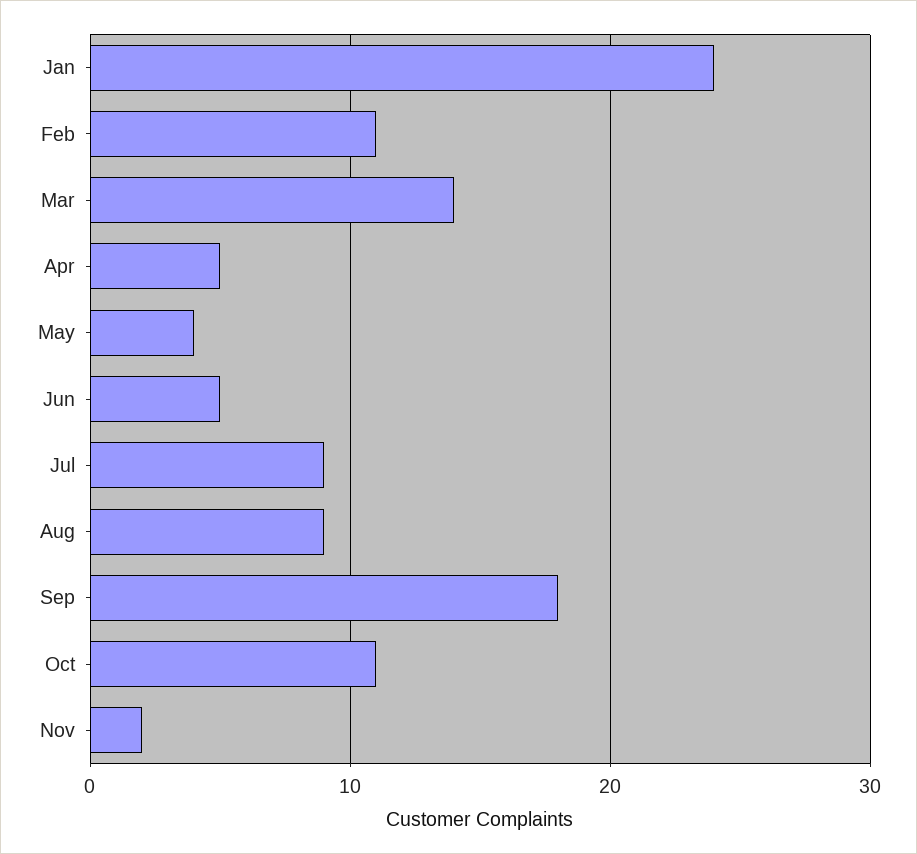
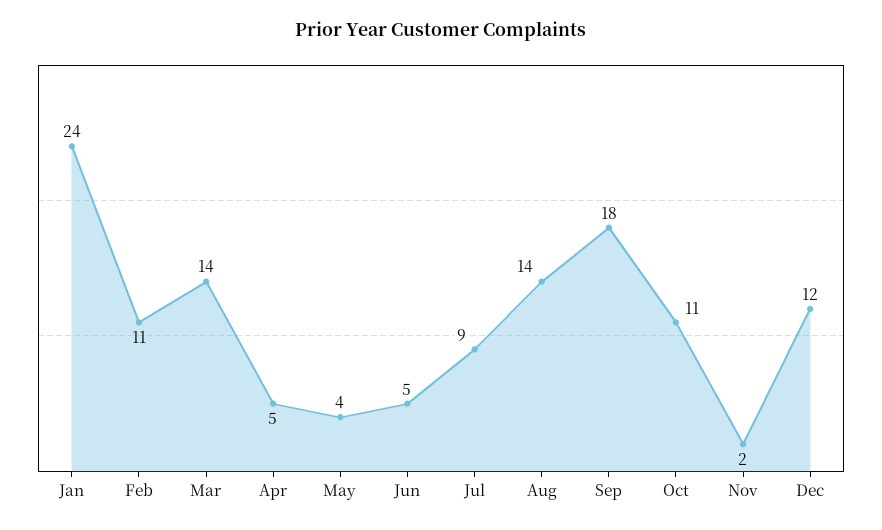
Aug: 9 -> 14
Dec: none -> 12

